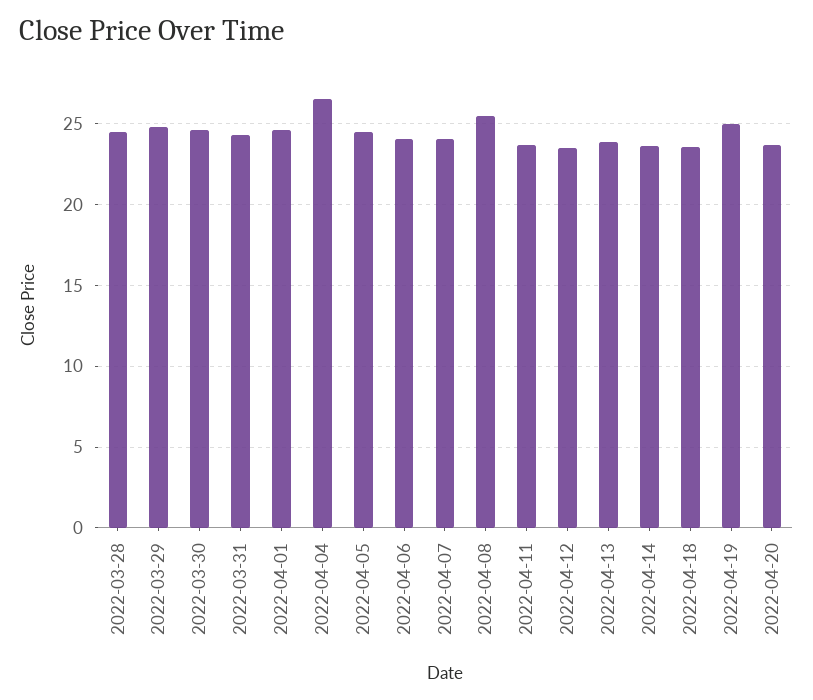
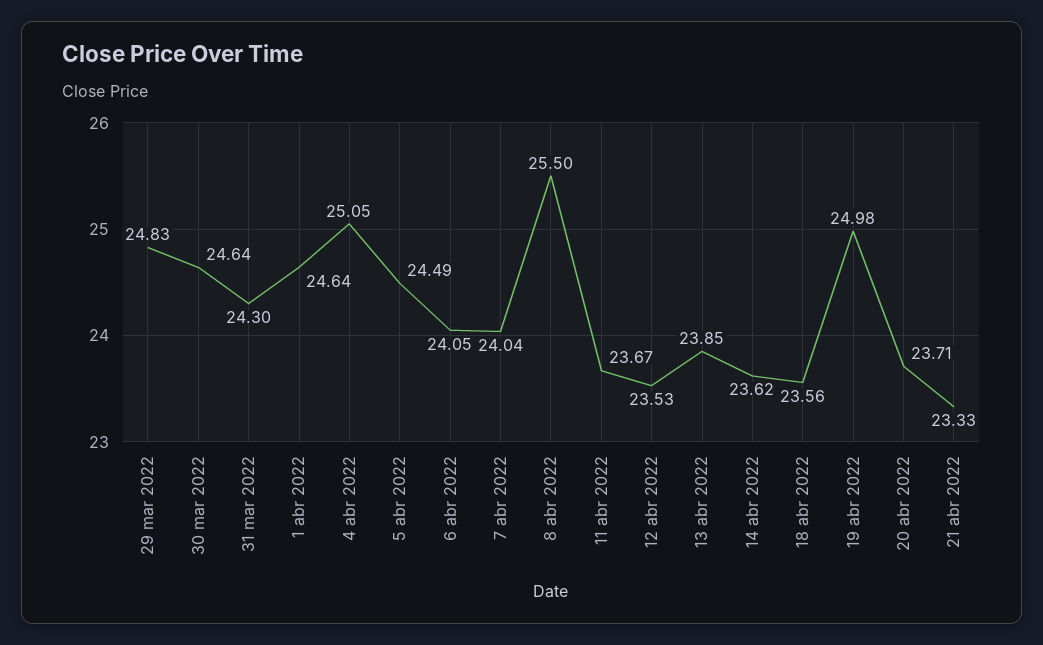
2022-03-28: 24.5 -> none
2022-04-04: 26.5 -> 25.05
21 abr 2022: none -> 23.33

